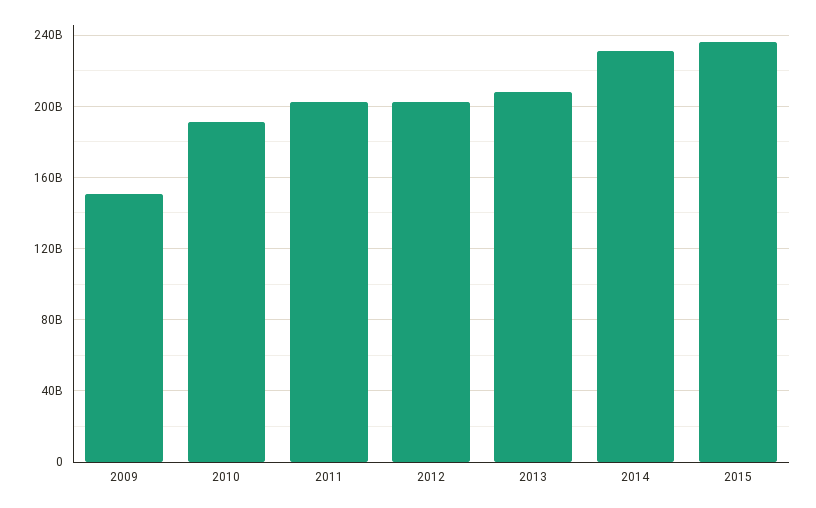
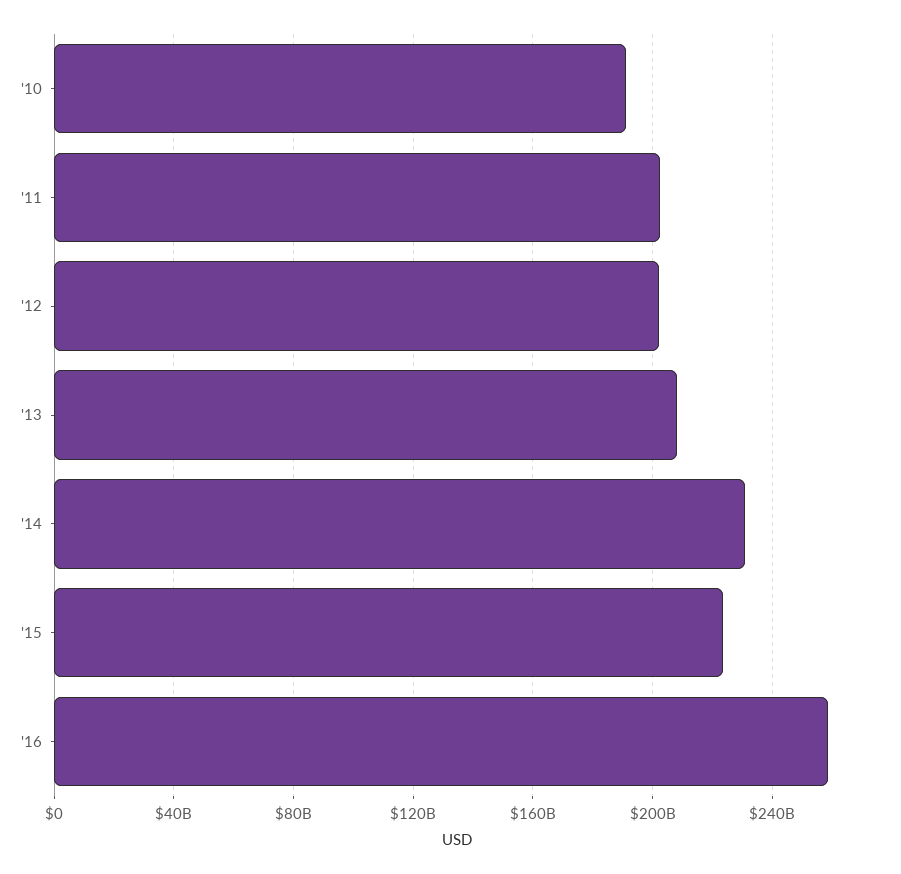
2009: 150000000000 -> none
2015: 235000000000 -> 225000000000
'16: none -> 260000000000

